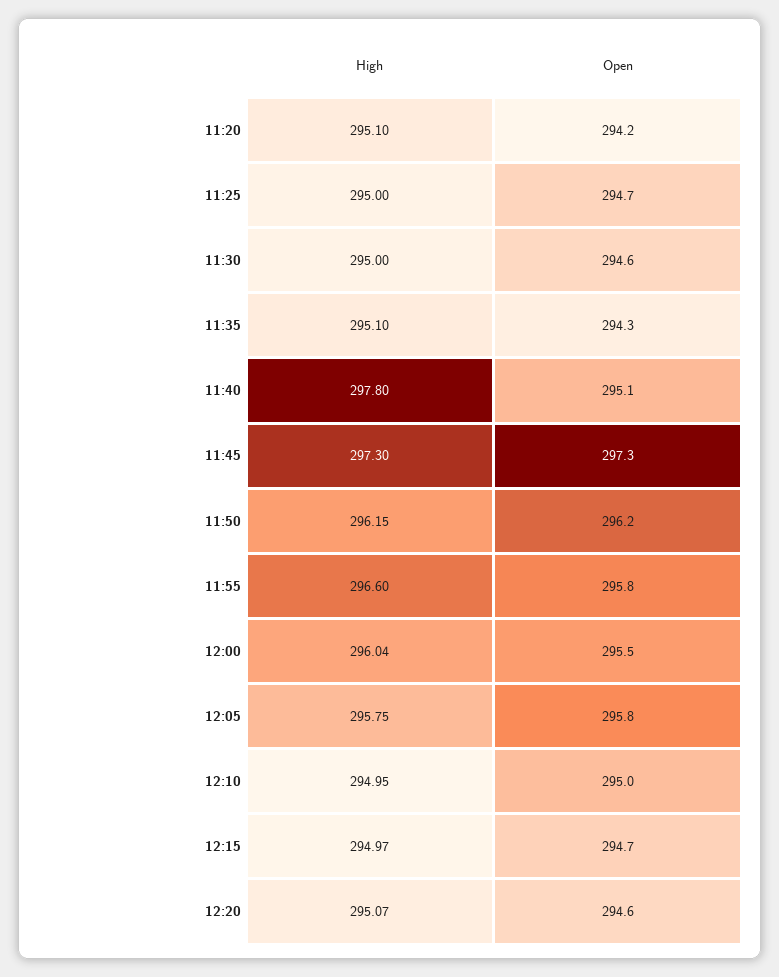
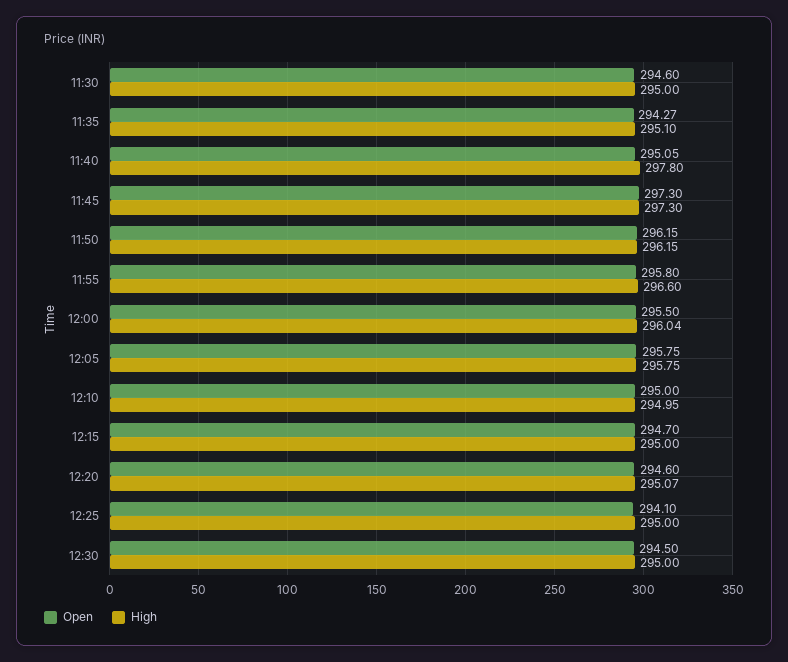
High, 11:20: 295.1 -> none
Open, 11:20: 294.2 -> none
High, 11:25: 295 -> none
Open, 11:25: 294.7 -> none
High, 12:15: 294.97 -> 295
Open, 12:25: none -> 294.1
High, 12:25: none -> 295
Open, 12:30: none -> 294.5
High, 12:30: none -> 295

